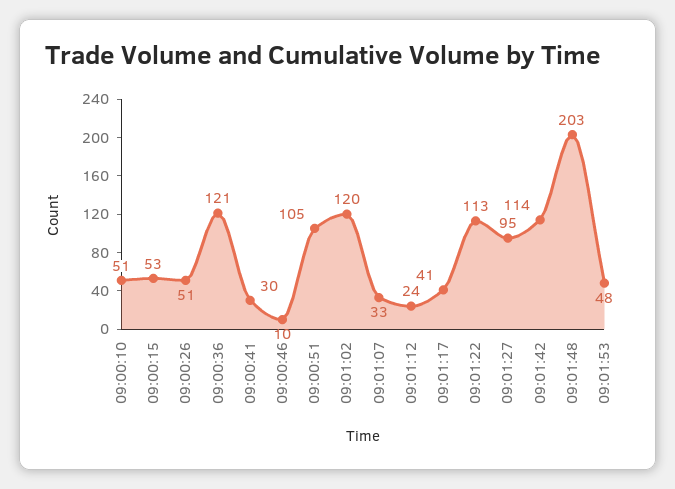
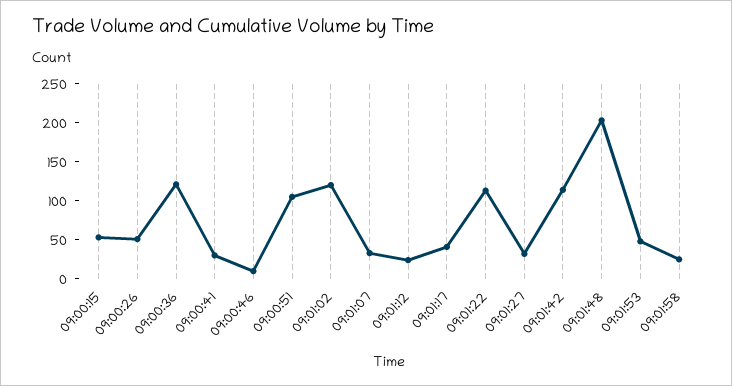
09:00:10: 51 -> none
09:01:27: 95 -> 25
09:01:58: none -> 25

